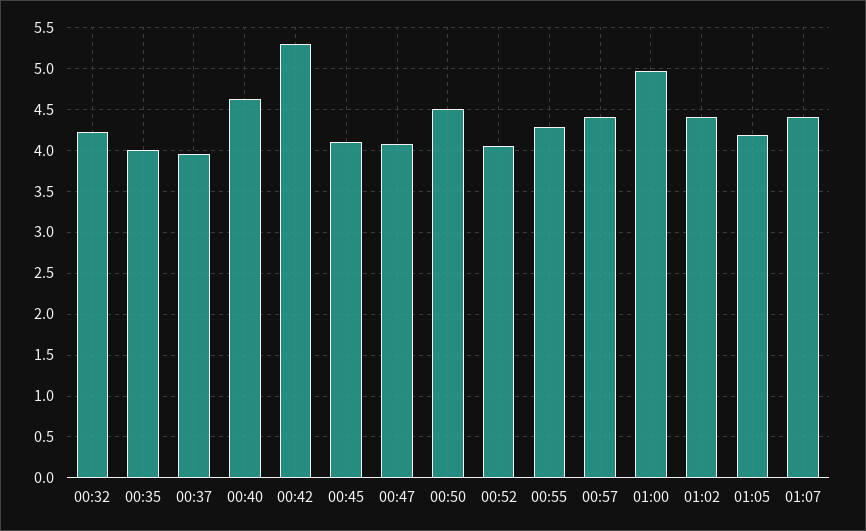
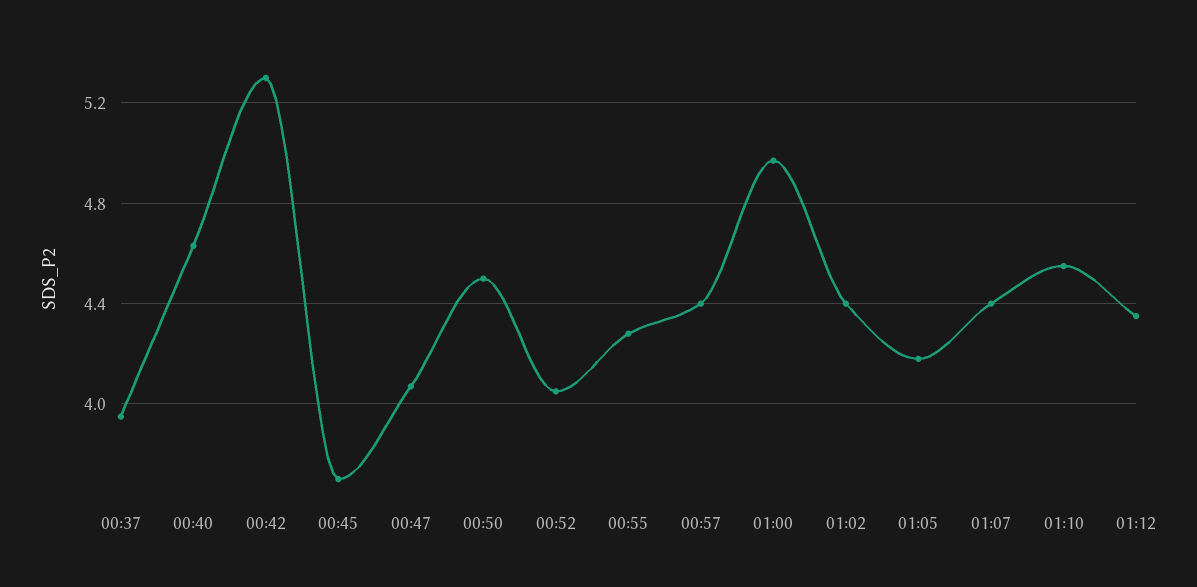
00:32: 4.2 -> none
00:35: 4 -> none
00:45: 4.1 -> 3.7
01:10: none -> 4.55
01:12: none -> 4.35

